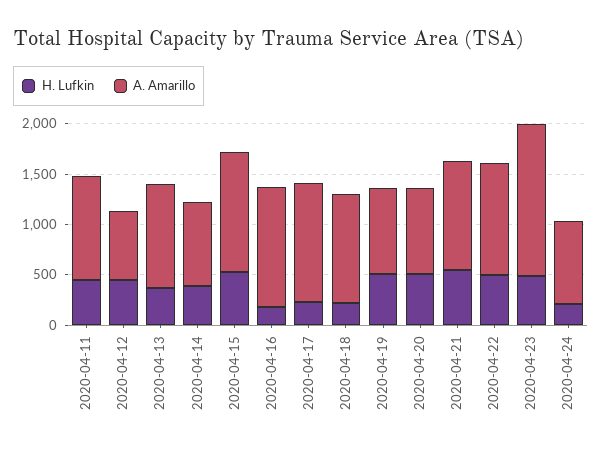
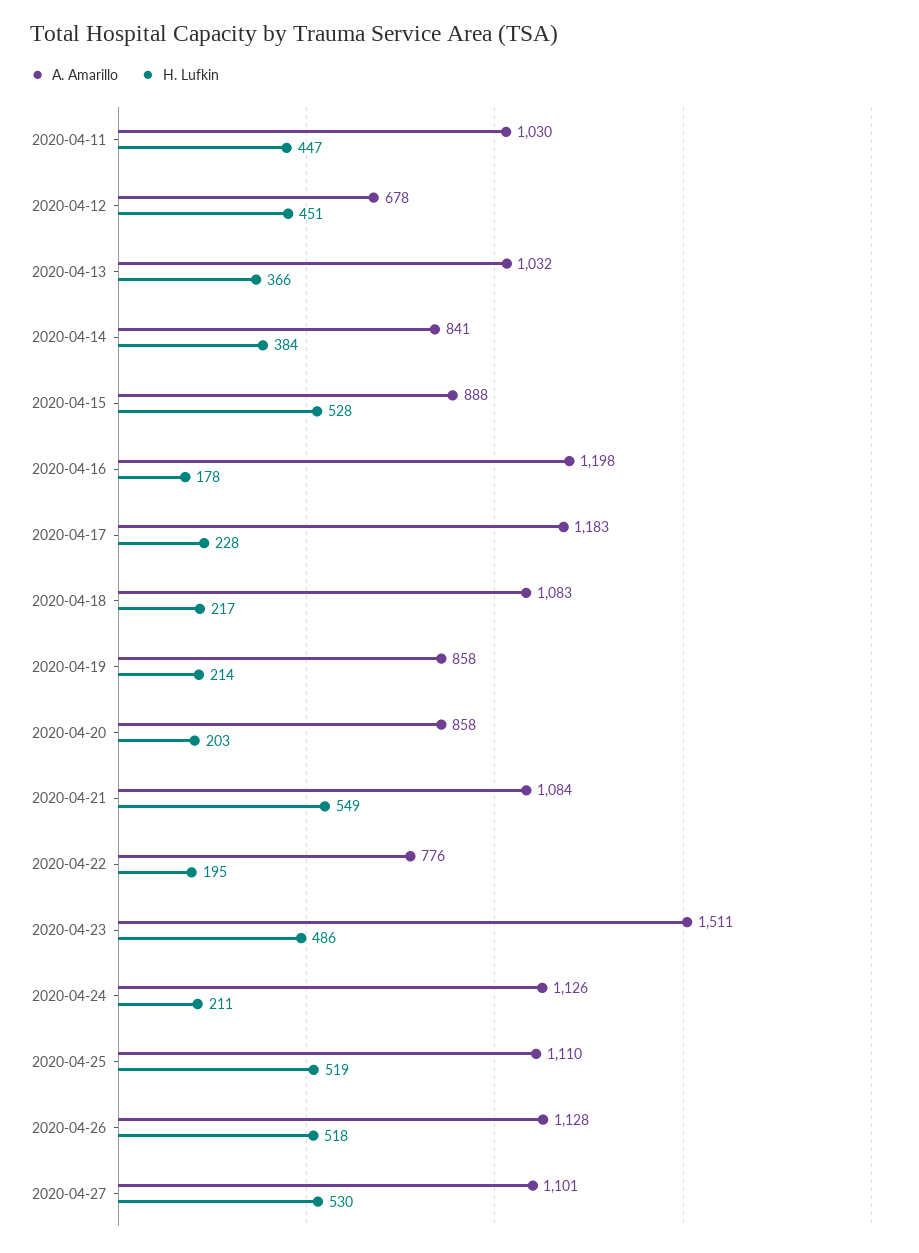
A. Amarillo, 2020-04-15: 1200 -> 888
H. Lufkin, 2020-04-19: 500 -> 214
H. Lufkin, 2020-04-20: 500 -> 203
H. Lufkin, 2020-04-22: 500 -> 195
A. Amarillo, 2020-04-22: 1100 -> 776
A. Amarillo, 2020-04-24: 800 -> 1126
A. Amarillo, 2020-04-25: none -> 1110
H. Lufkin, 2020-04-25: none -> 519
A. Amarillo, 2020-04-26: none -> 1128
H. Lufkin, 2020-04-26: none -> 518
A. Amarillo, 2020-04-27: none -> 1101
H. Lufkin, 2020-04-27: none -> 530

